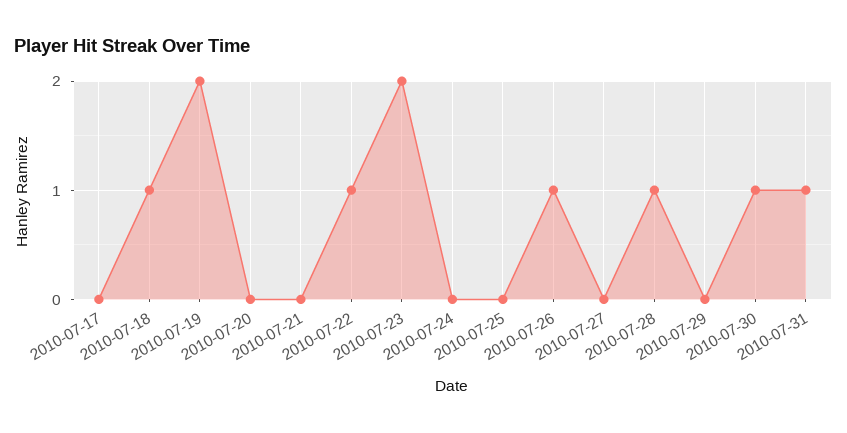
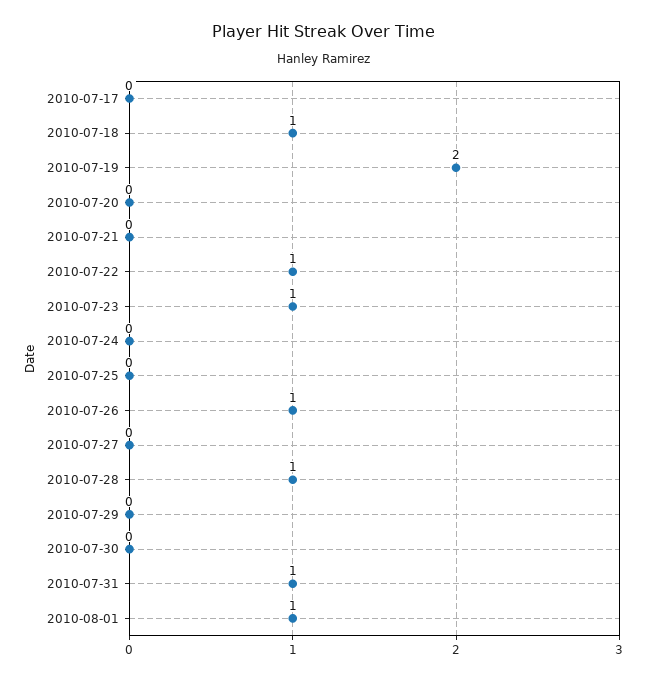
2010-07-23: 2 -> 1
2010-07-30: 1 -> 0
2010-08-01: none -> 1

